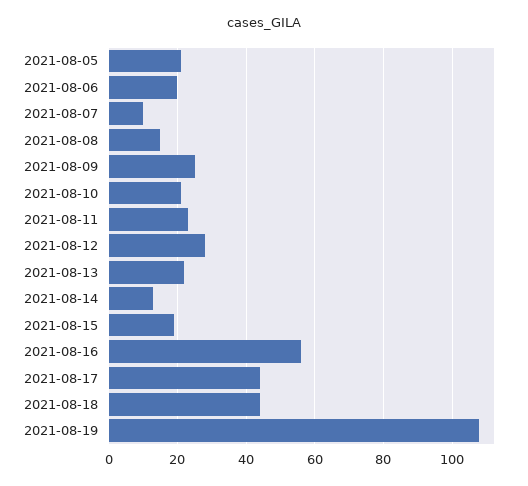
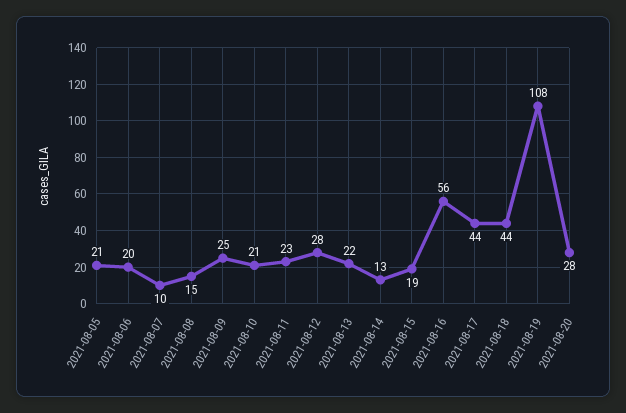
2021-08-20: none -> 28

